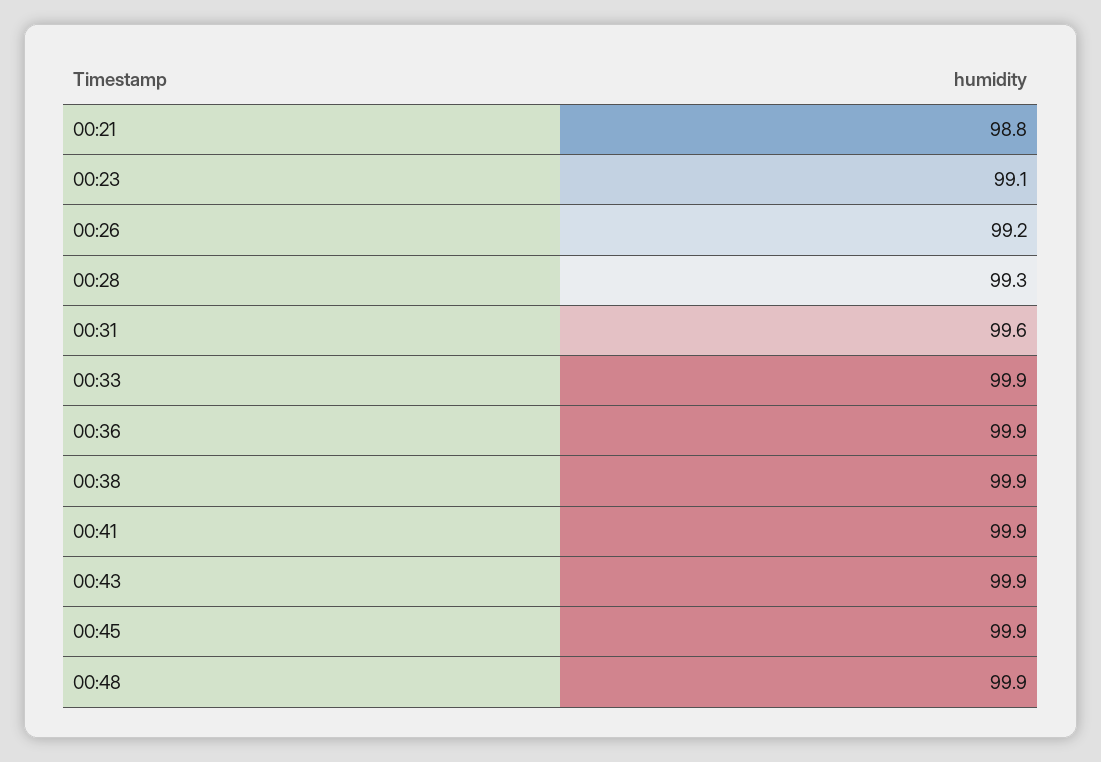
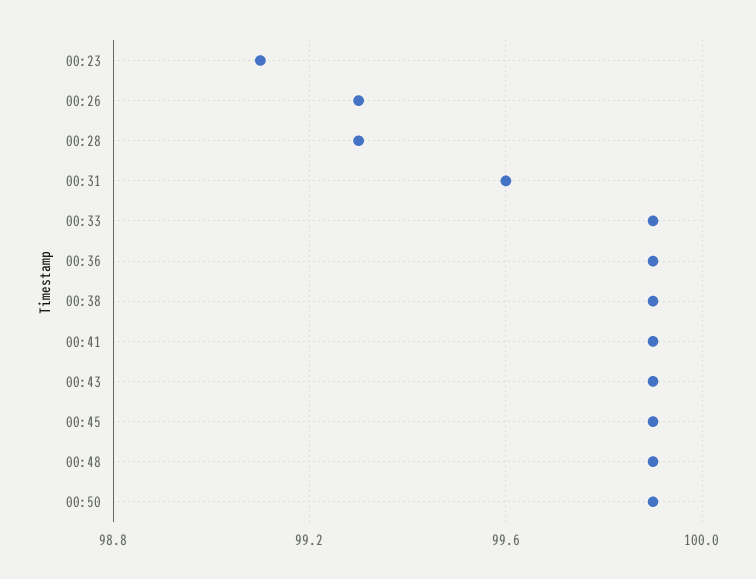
00:21: 98.8 -> none
00:26: 99.2 -> 99.3
00:50: none -> 99.9

